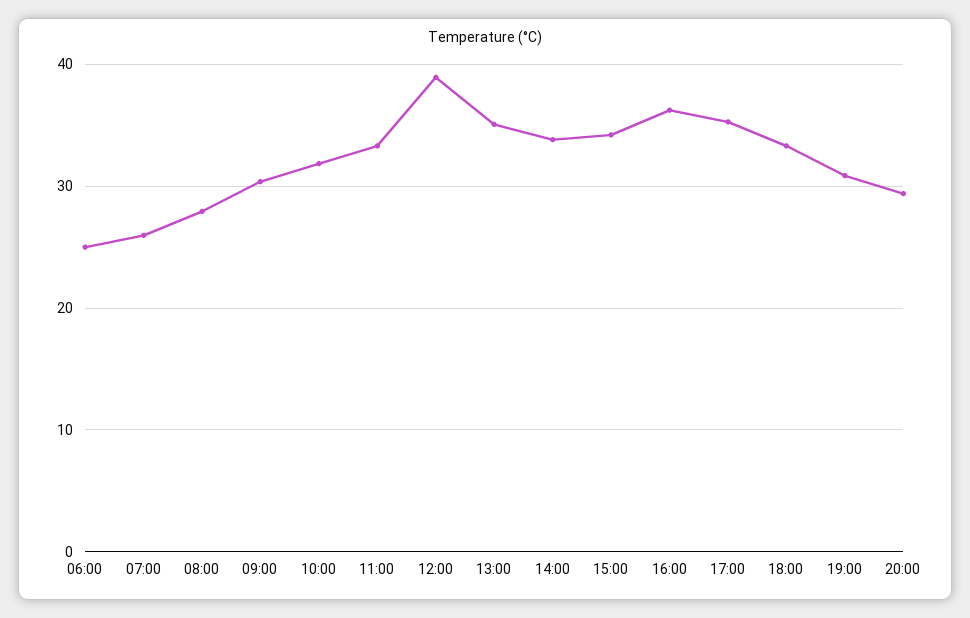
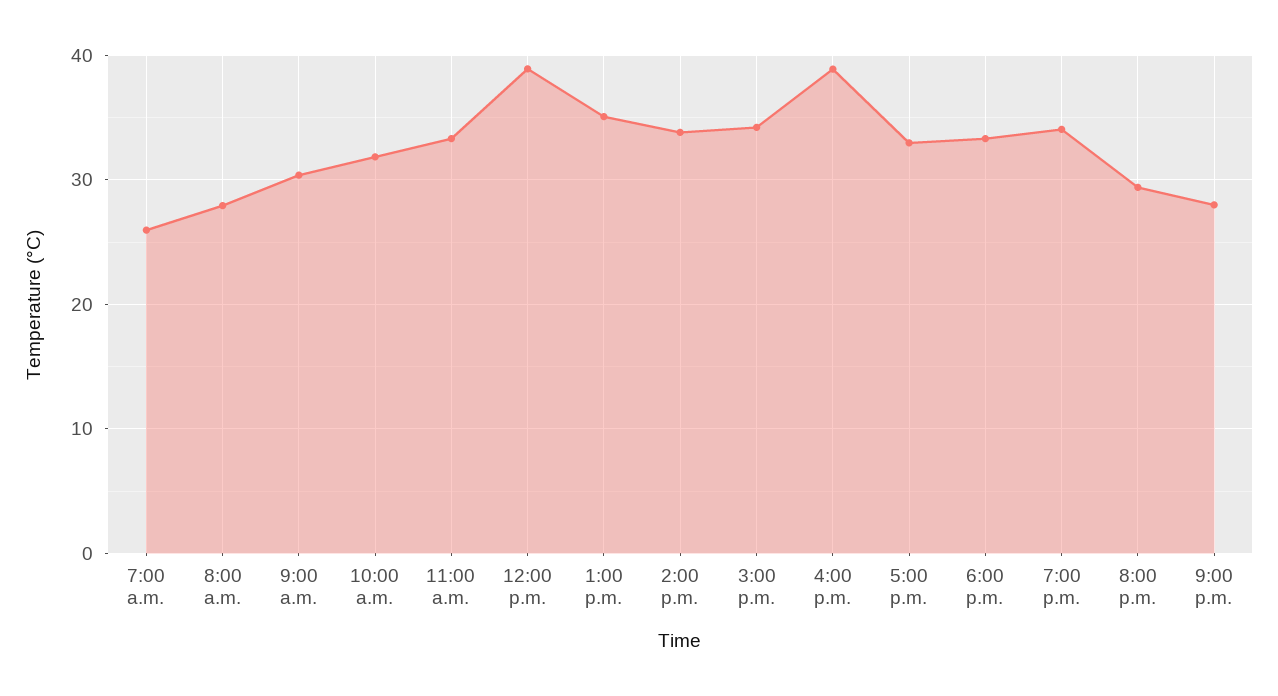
06:00: 25 -> none
16:00: 36 -> 39
17:00: 35 -> 33
19:00: 31 -> 34
9:00 p.m.: none -> 28

